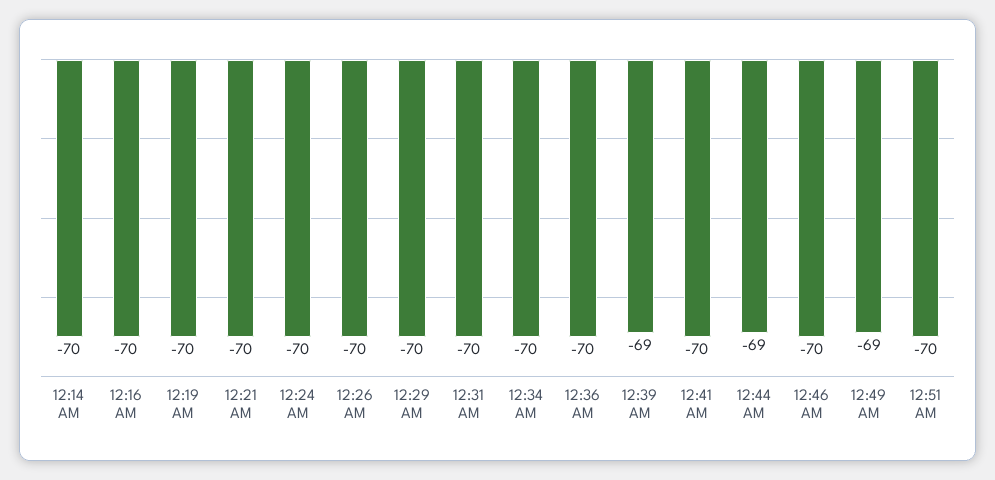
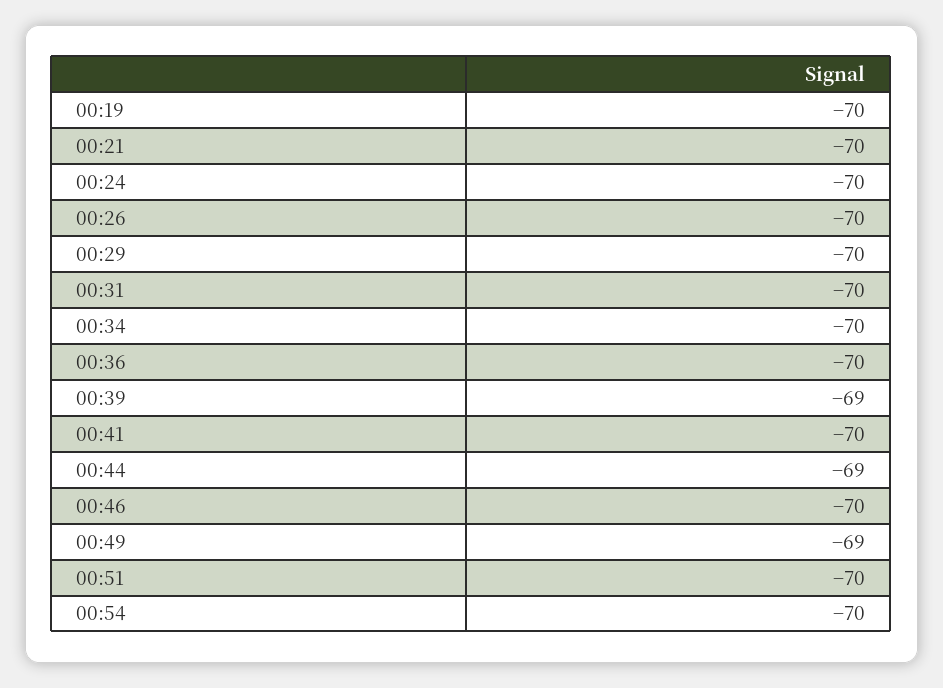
12:14 AM: -70 -> none
12:16 AM: -70 -> none
00:54: none -> -70

